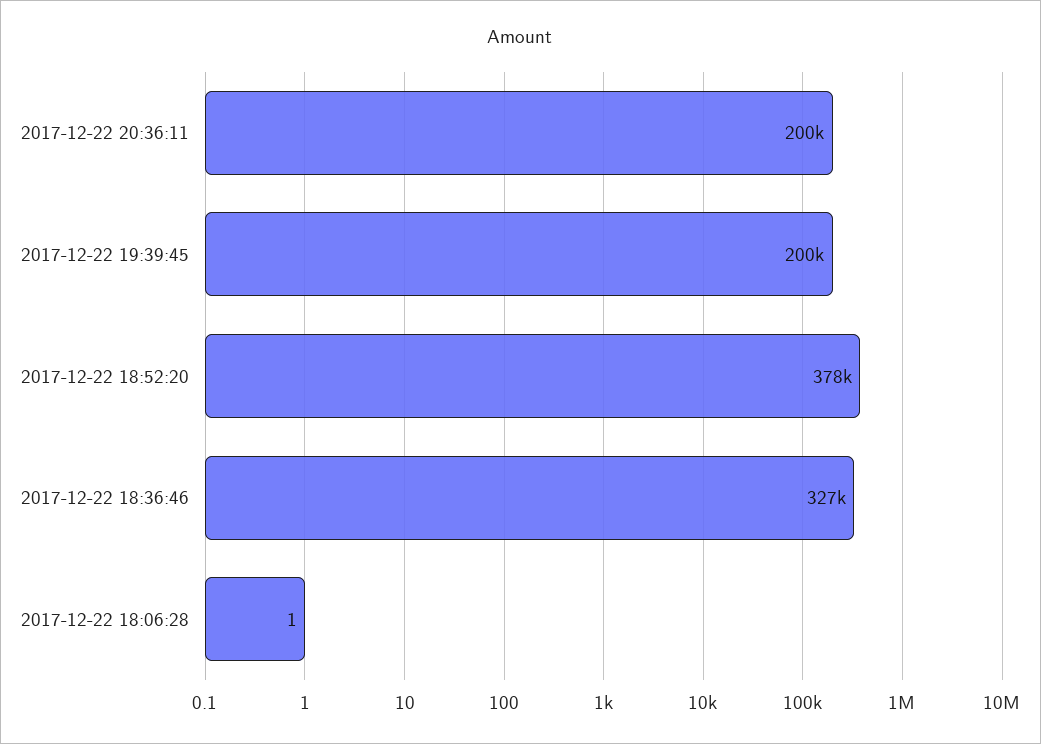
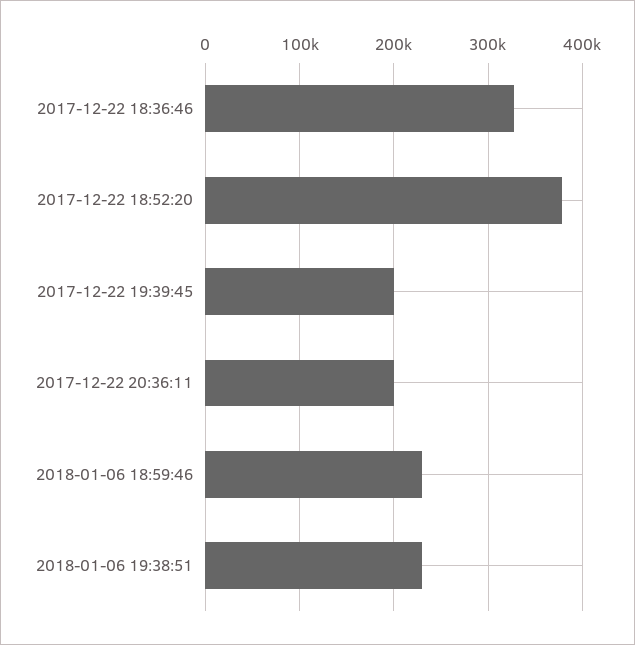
2017-12-22 18:06:28: 1 -> none
2018-01-06 18:59:46: none -> 230000
2018-01-06 19:38:51: none -> 230000

